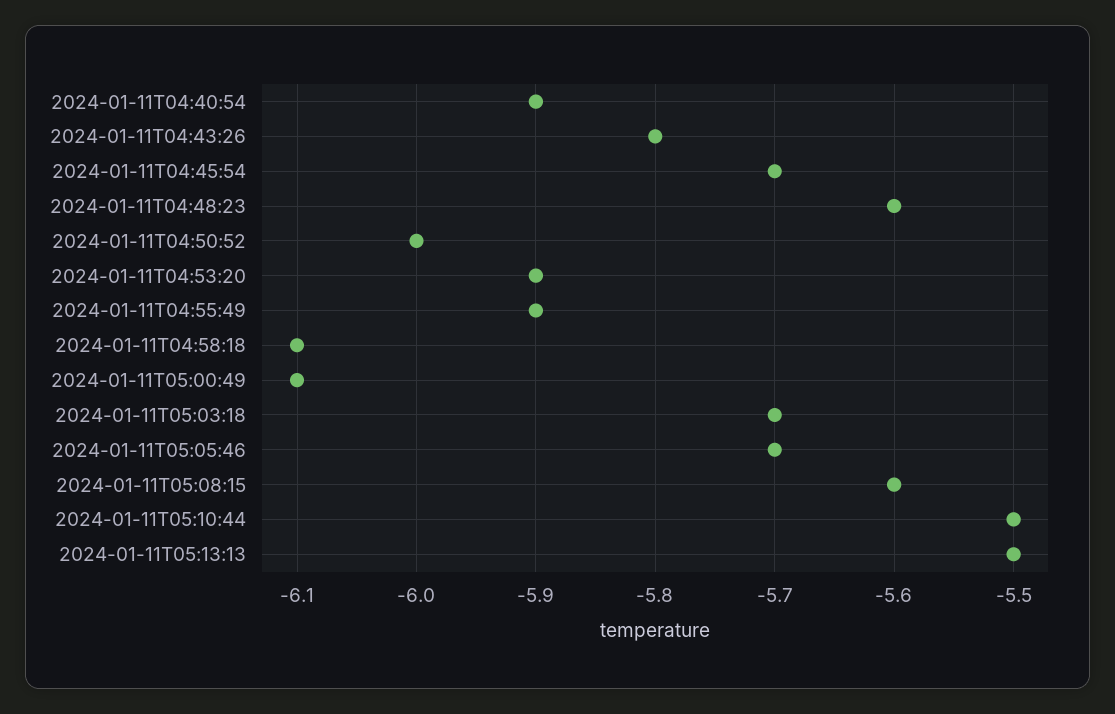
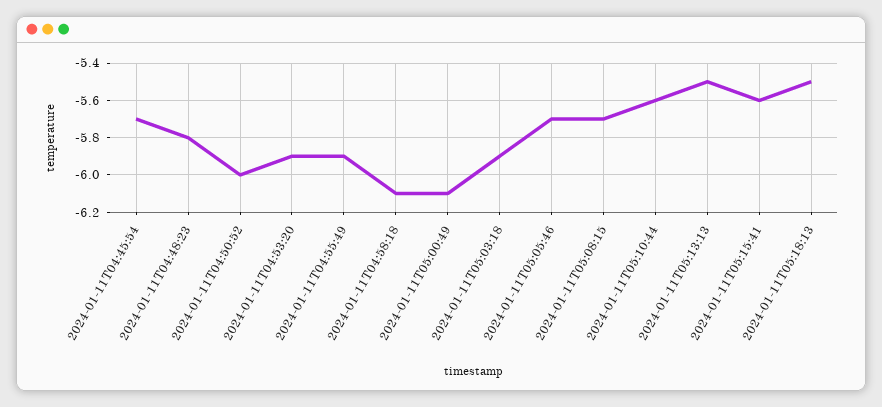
2024-01-11T04:40:54: -5.9 -> none
2024-01-11T04:43:26: -5.8 -> none
2024-01-11T04:48:23: -5.6 -> -5.8
2024-01-11T05:03:18: -5.7 -> -5.9
2024-01-11T05:08:15: -5.6 -> -5.7
2024-01-11T05:10:44: -5.5 -> -5.6
2024-01-11T05:15:41: none -> -5.6
2024-01-11T05:18:13: none -> -5.5

